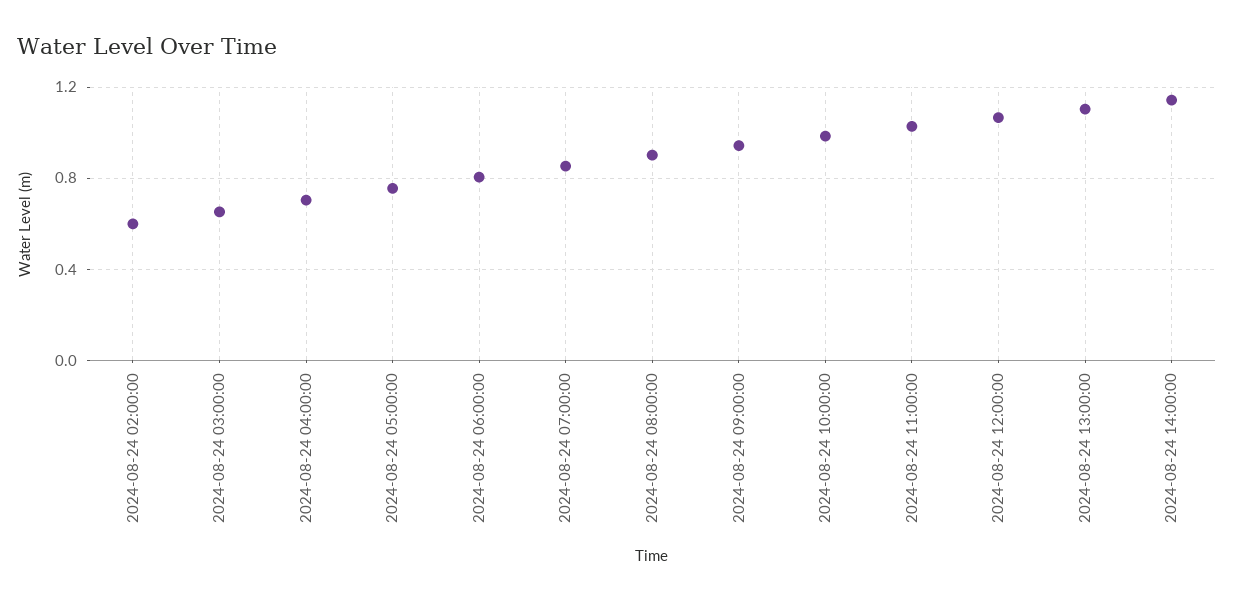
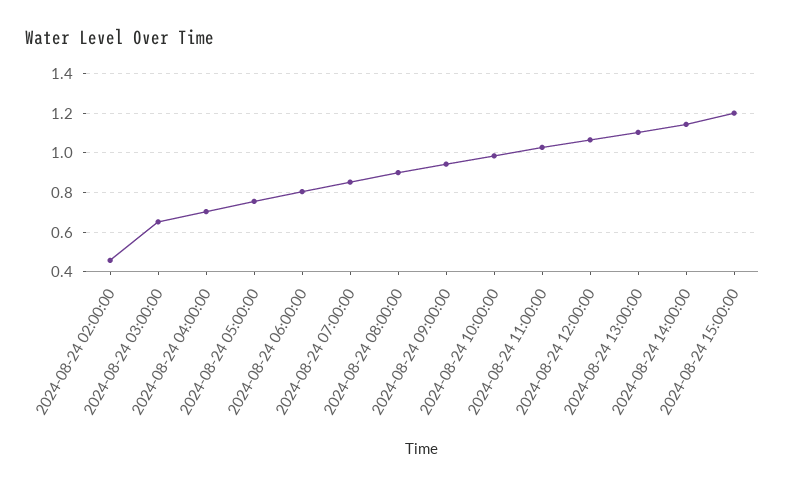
2024-08-24 02:00:00: 0.6 -> 0.45
2024-08-24 15:00:00: none -> 1.2

